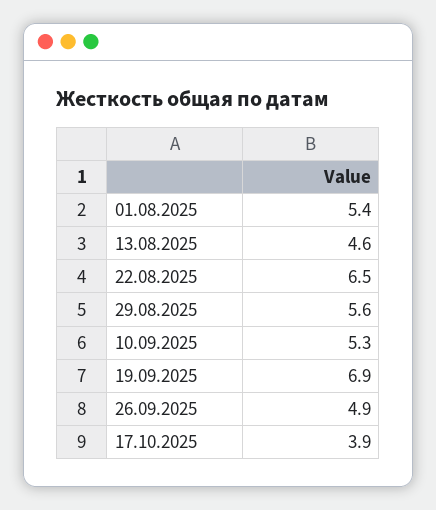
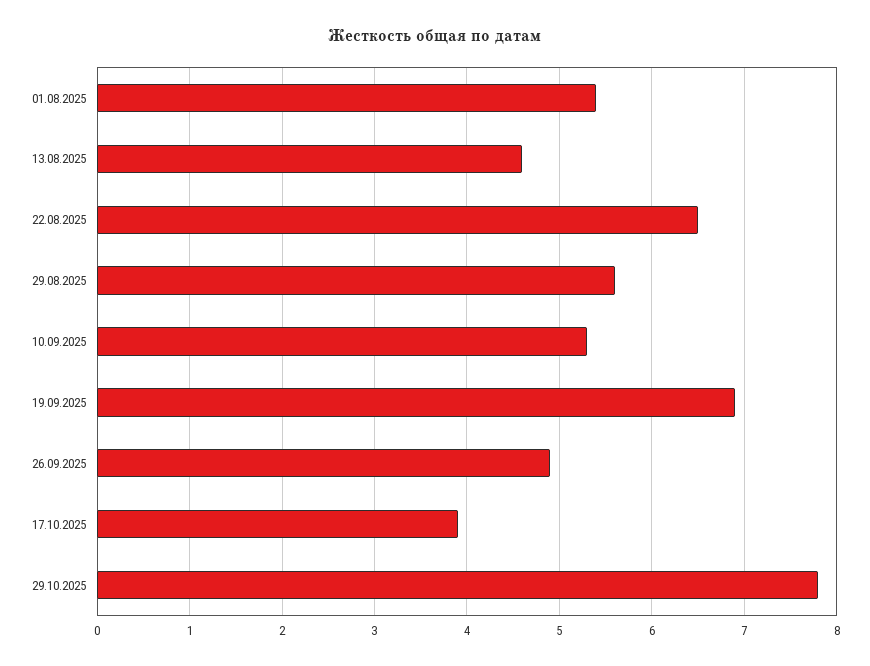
29.10.2025: none -> 7.8

